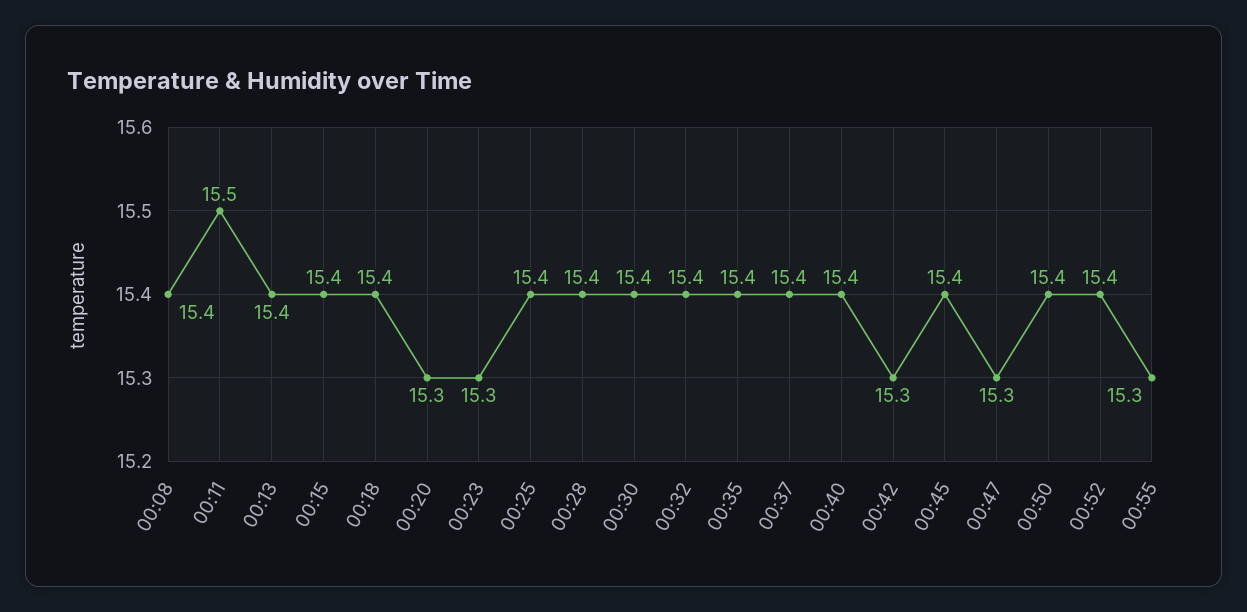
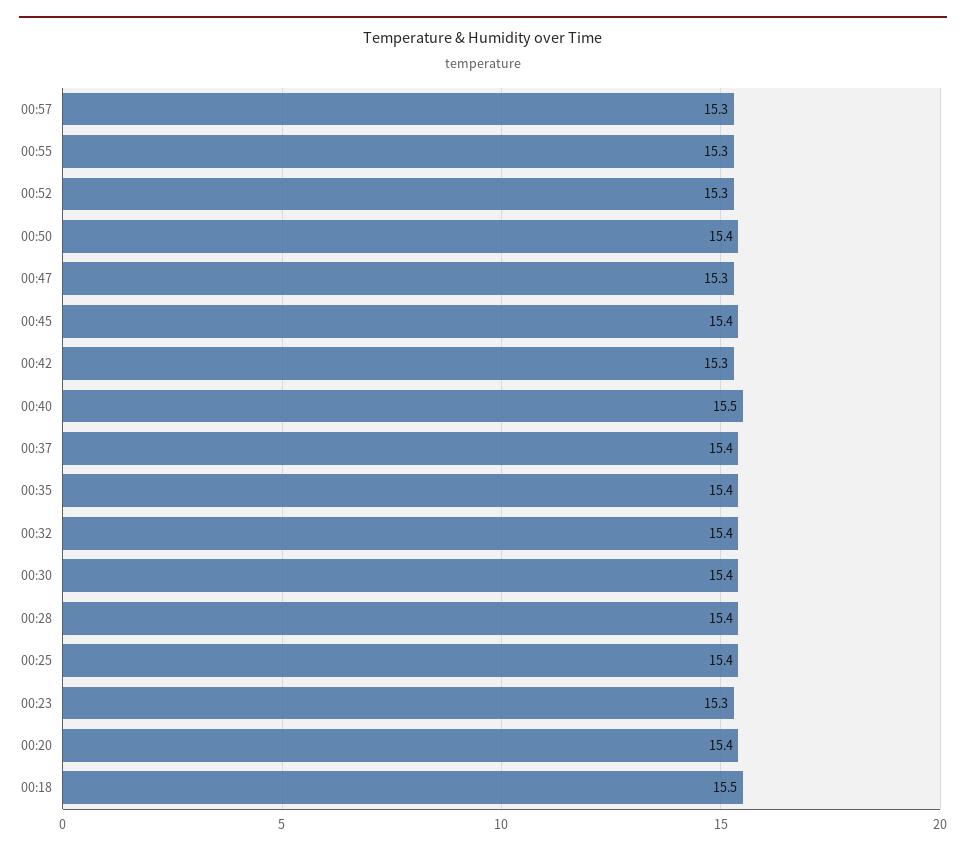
00:08: 15.4 -> none
00:11: 15.5 -> none
00:13: 15.4 -> none
00:15: 15.4 -> none
00:18: 15.4 -> 15.5
00:20: 15.3 -> 15.4
00:40: 15.4 -> 15.5
00:52: 15.4 -> 15.3
00:57: none -> 15.3

